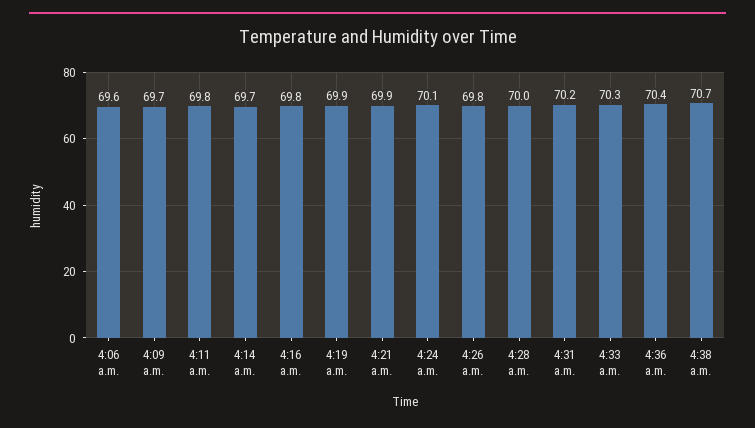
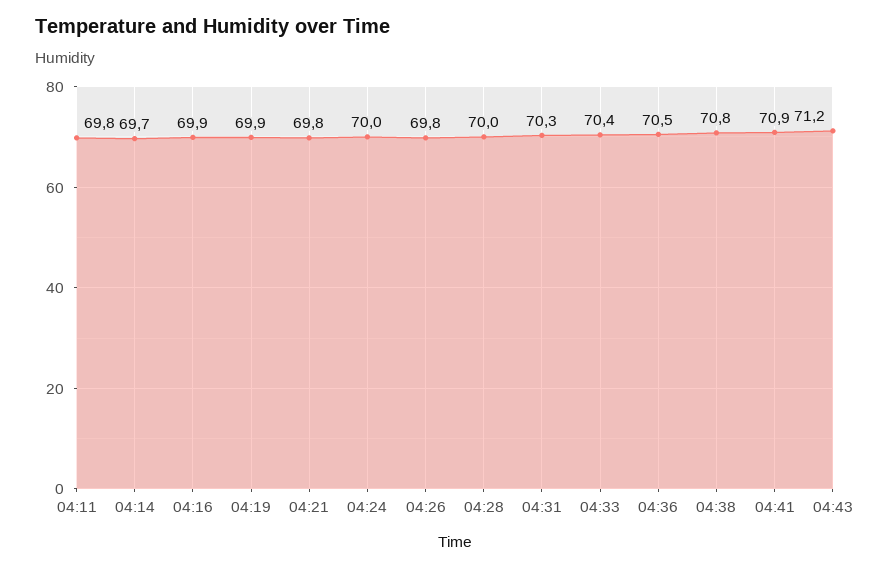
4:06 a.m.: 69.6 -> none
4:09 a.m.: 69.7 -> none
4:16 a.m.: 69.8 -> 69.9
4:21 a.m.: 69.9 -> 69.8
4:24 a.m.: 70.1 -> 70
4:31 a.m.: 70.2 -> 70.3
4:33 a.m.: 70.3 -> 70.4
4:36 a.m.: 70.4 -> 70.5
4:38 a.m.: 70.7 -> 70.8
04:41: none -> 70.9
04:43: none -> 71.2

